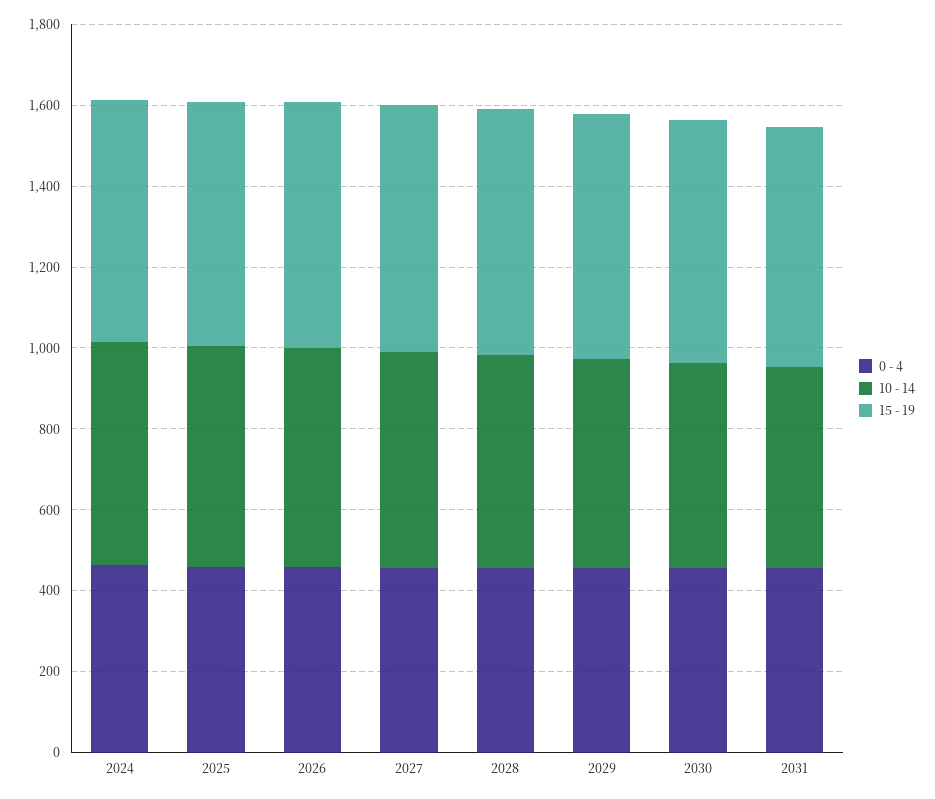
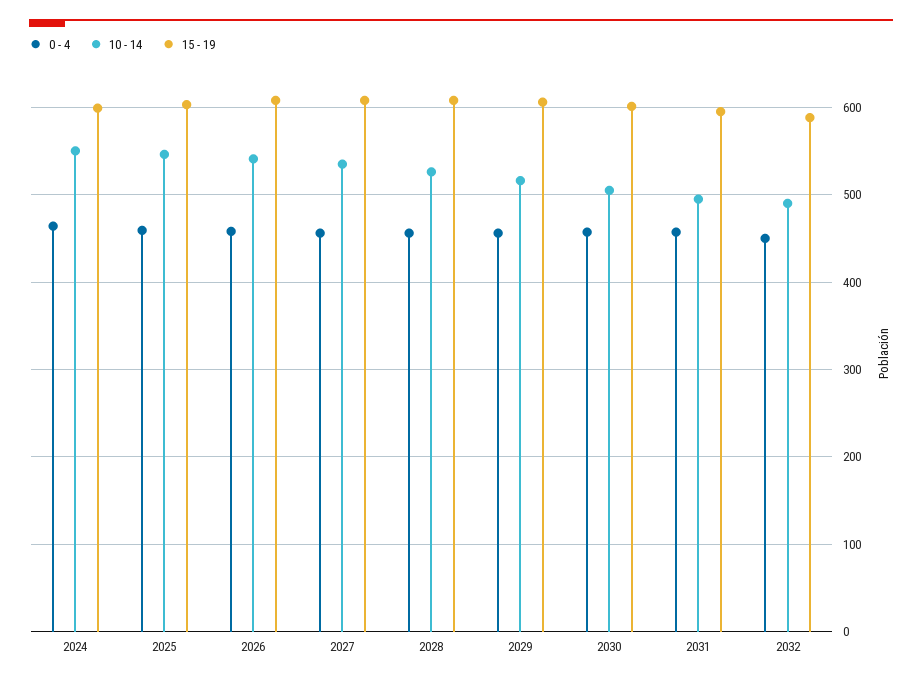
0 - 4, 2032: none -> 450
10 - 14, 2032: none -> 490
15 - 19, 2032: none -> 590

